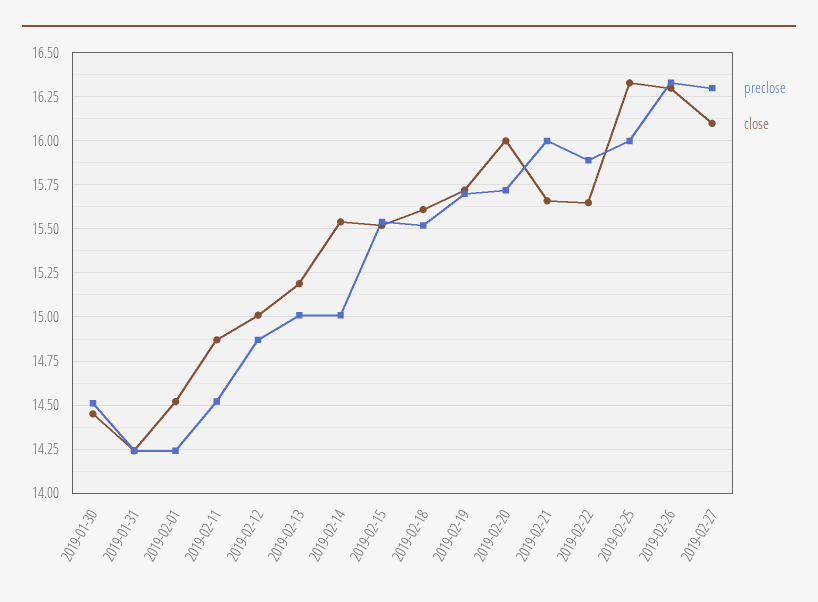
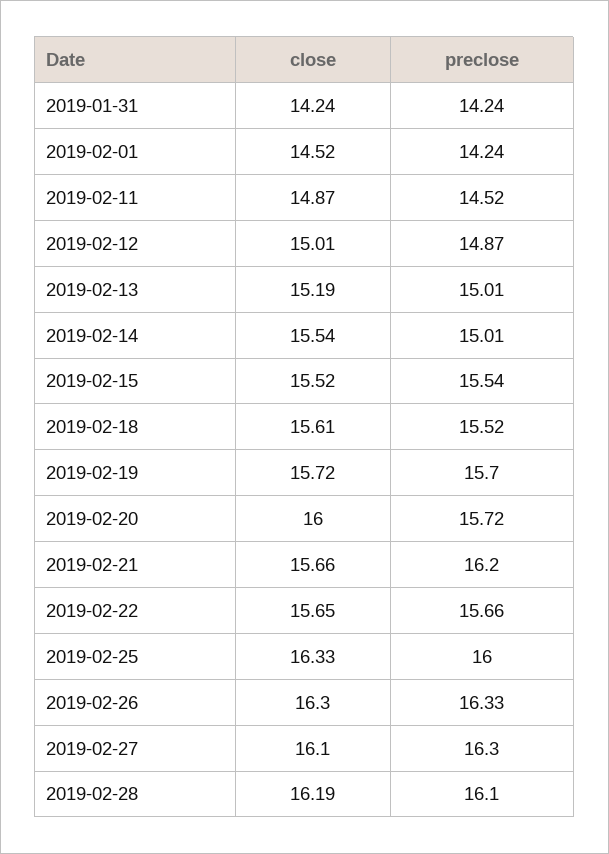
preclose, 2019-01-30: 14.5 -> none
close, 2019-01-30: 14.45 -> none
preclose, 2019-02-21: 16 -> 16.2
preclose, 2019-02-22: 15.9 -> 15.66
close, 2019-02-28: none -> 16.19
preclose, 2019-02-28: none -> 16.1

